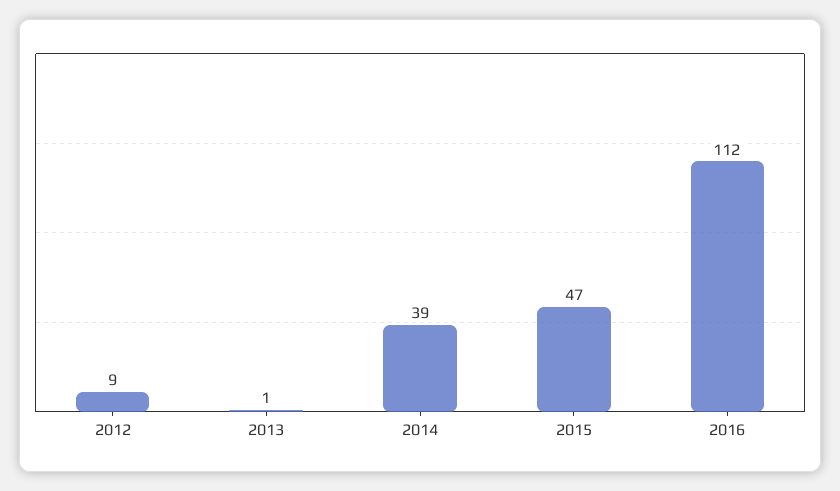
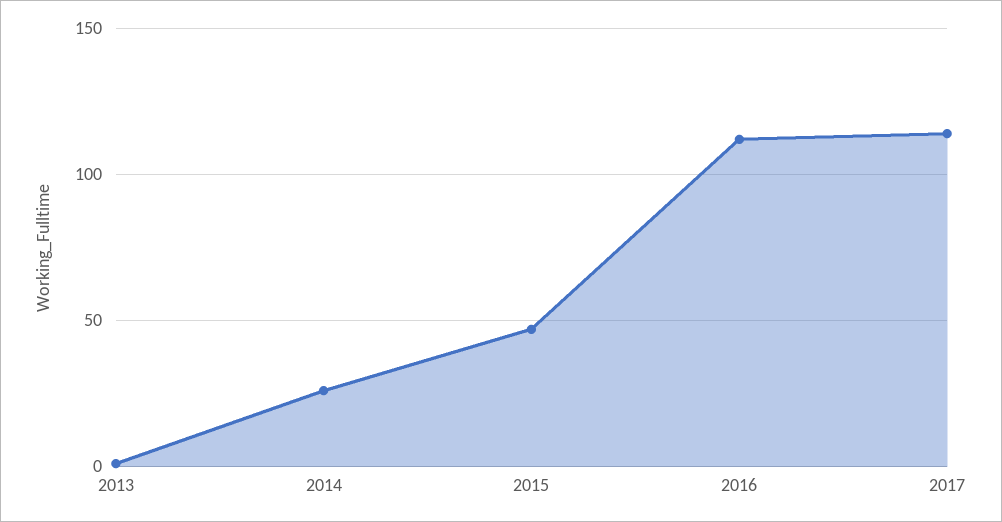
2012: 9 -> none
2014: 39 -> 25
2017: none -> 115

